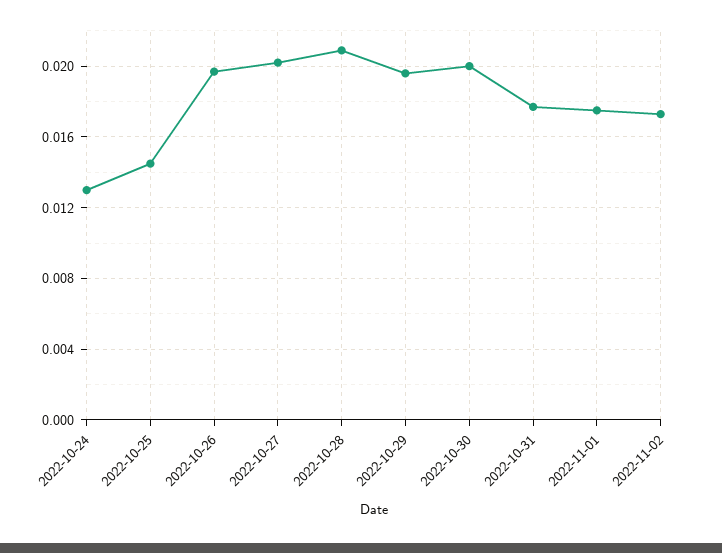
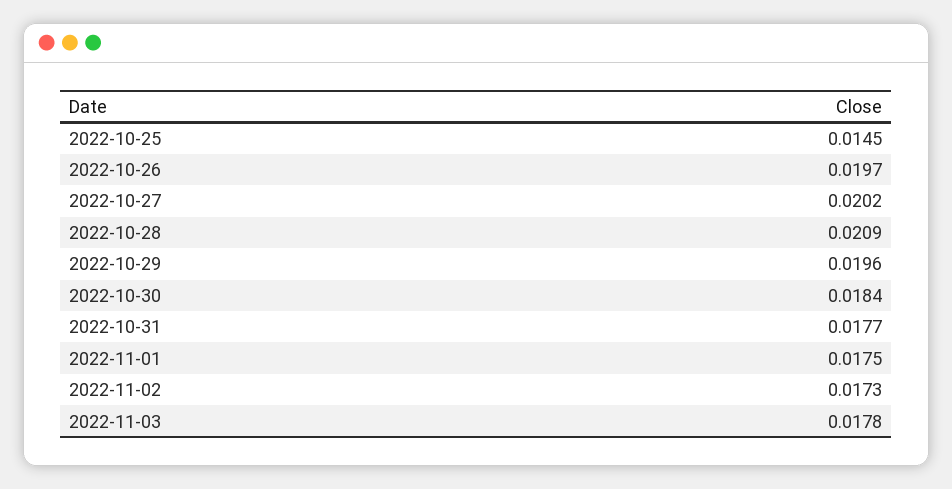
2022-10-24: 0.013 -> none
2022-10-30: 0.02 -> 0.0184
2022-11-03: none -> 0.0178

